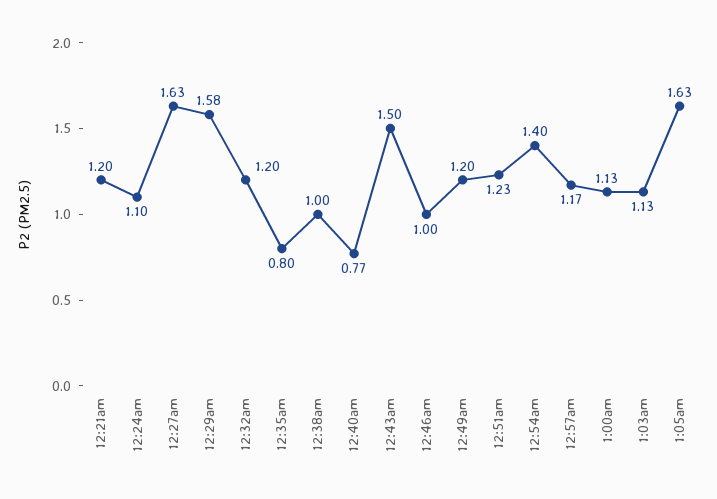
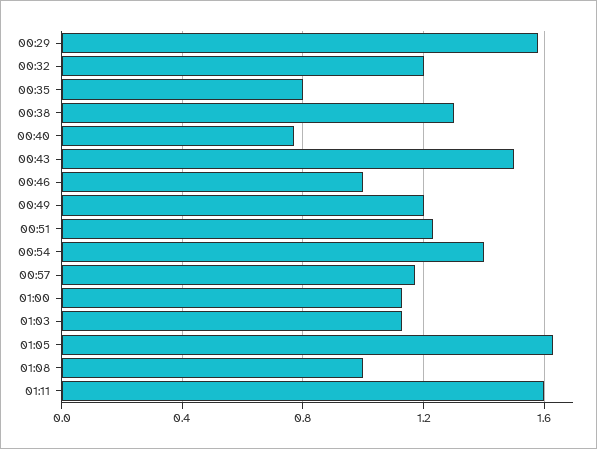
12:21am: 1.2 -> none
12:24am: 1.1 -> none
12:27am: 1.63 -> none
12:38am: 1 -> 1.3
01:08: none -> 1
01:11: none -> 1.6

